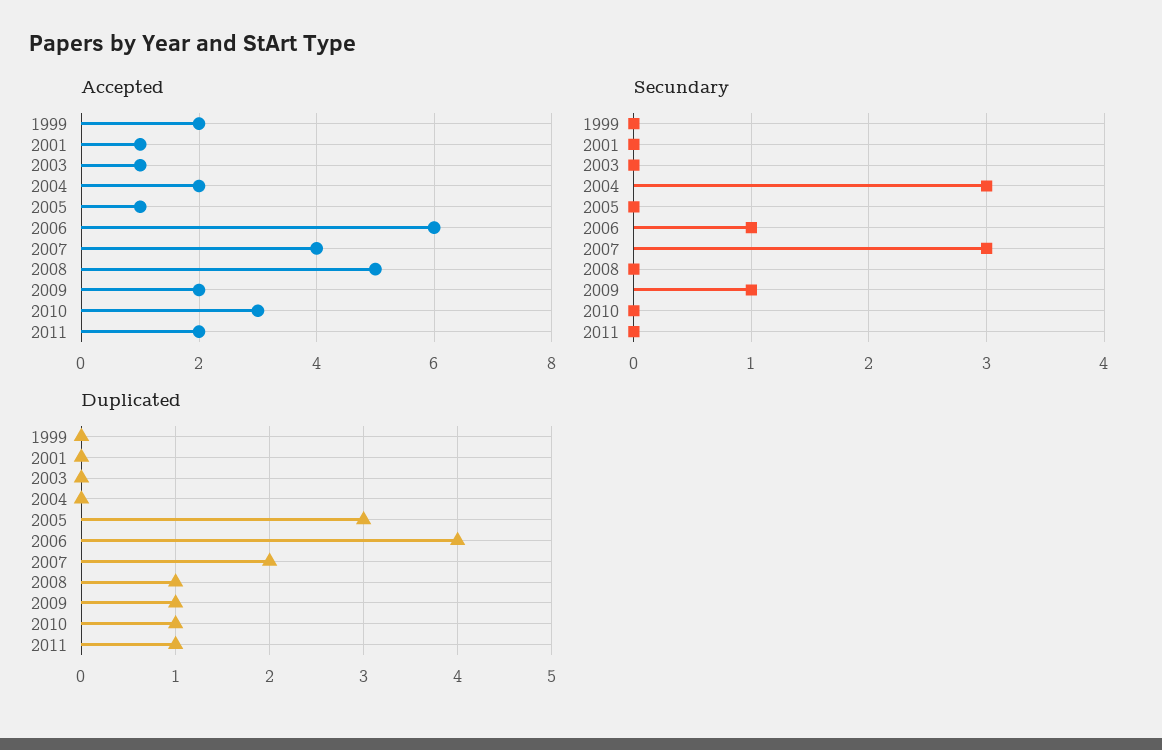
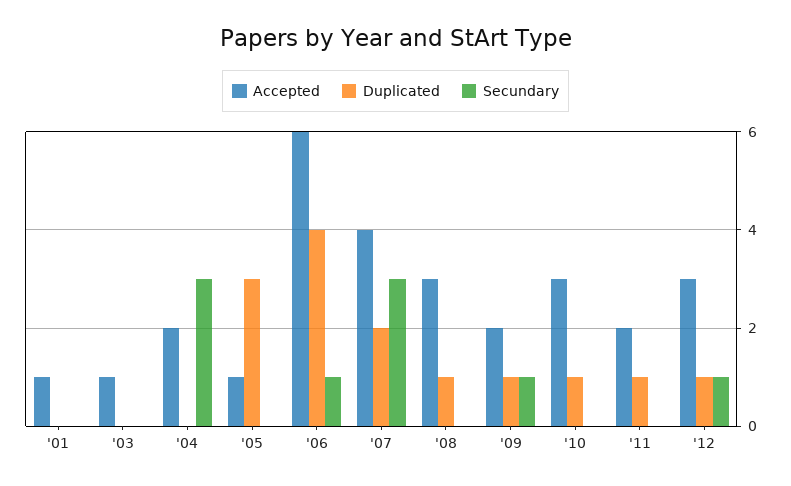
Accepted, 1999: 2 -> none
Accepted, 2008: 5 -> 3
Secundary, 1999: 0 -> none
Duplicated, 1999: 0 -> none
Accepted, '12: none -> 3
Duplicated, '12: none -> 1
Secundary, '12: none -> 1

